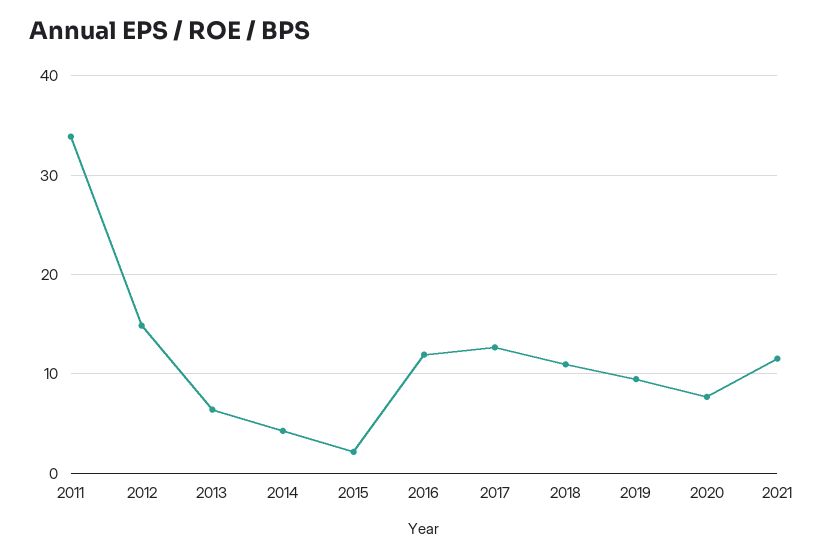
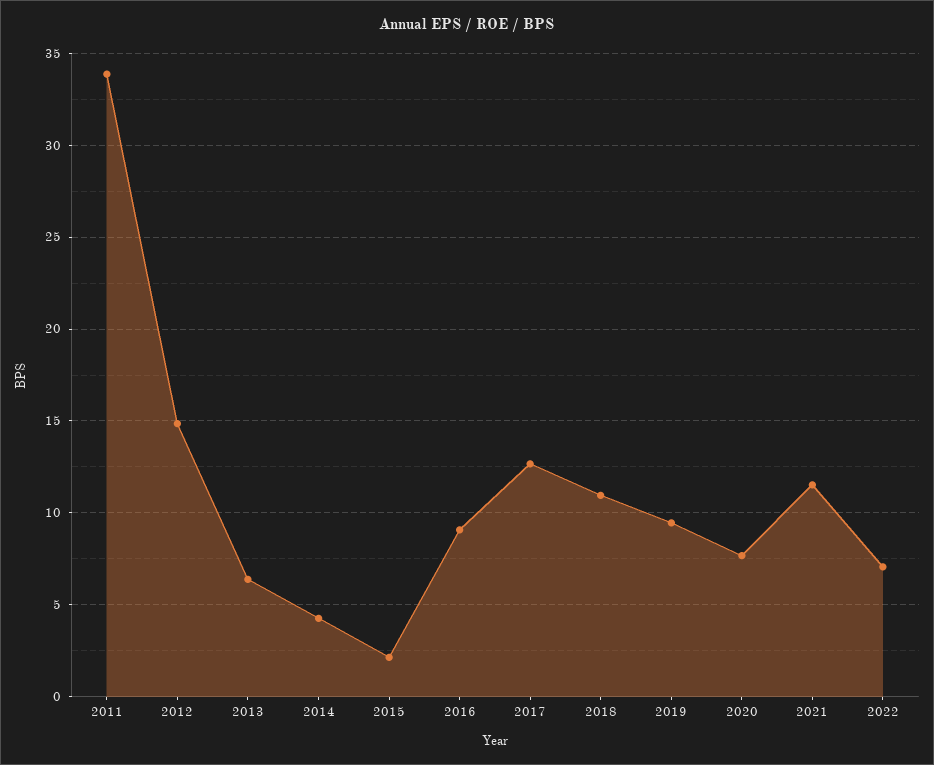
2016: 12 -> 9
2022: none -> 7

